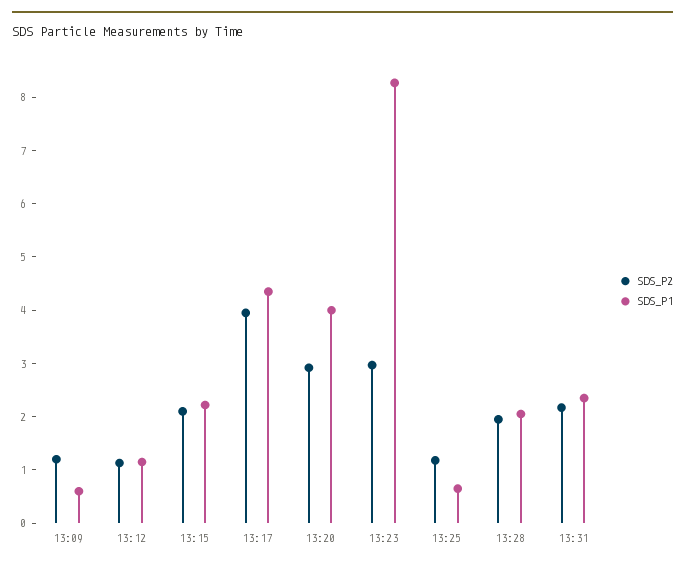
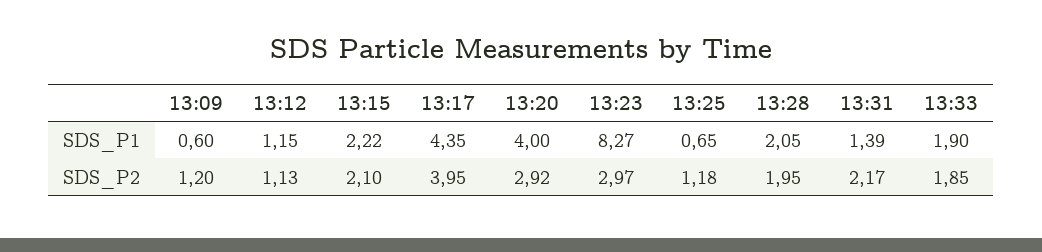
SDS_P1, 13:31: 2.4 -> 1.39
SDS_P1, 13:33: none -> 1.9
SDS_P2, 13:33: none -> 1.85

